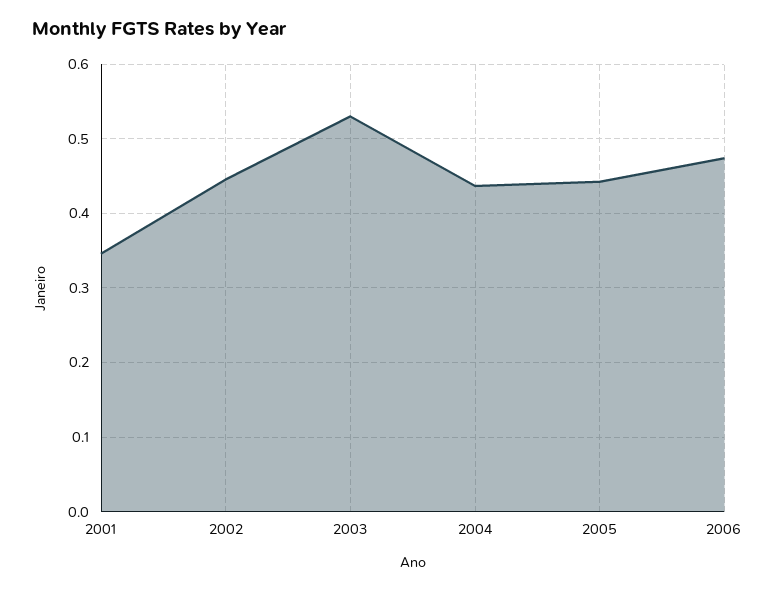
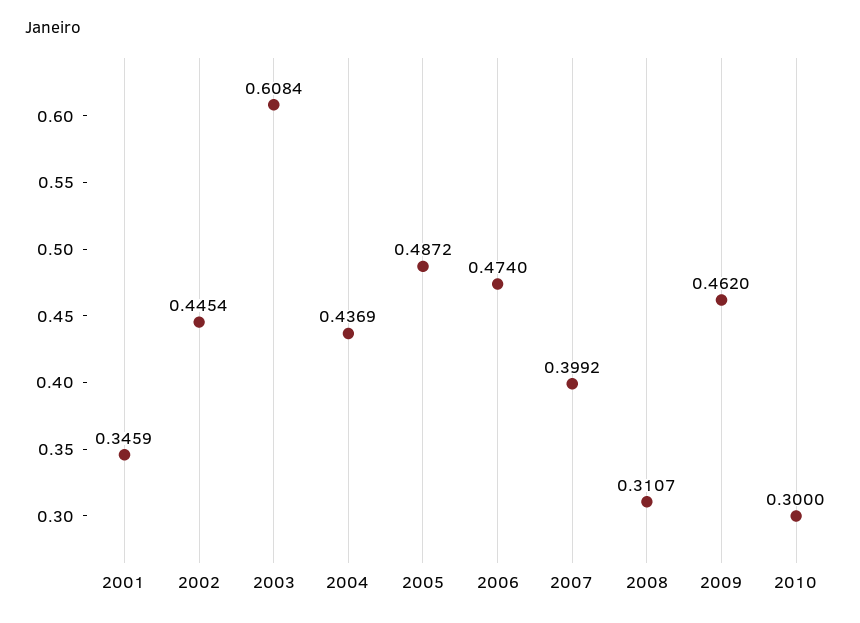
2003: 0.53 -> 0.6084
2005: 0.44 -> 0.4872
2007: none -> 0.3992
2008: none -> 0.3107
2009: none -> 0.462
2010: none -> 0.3

